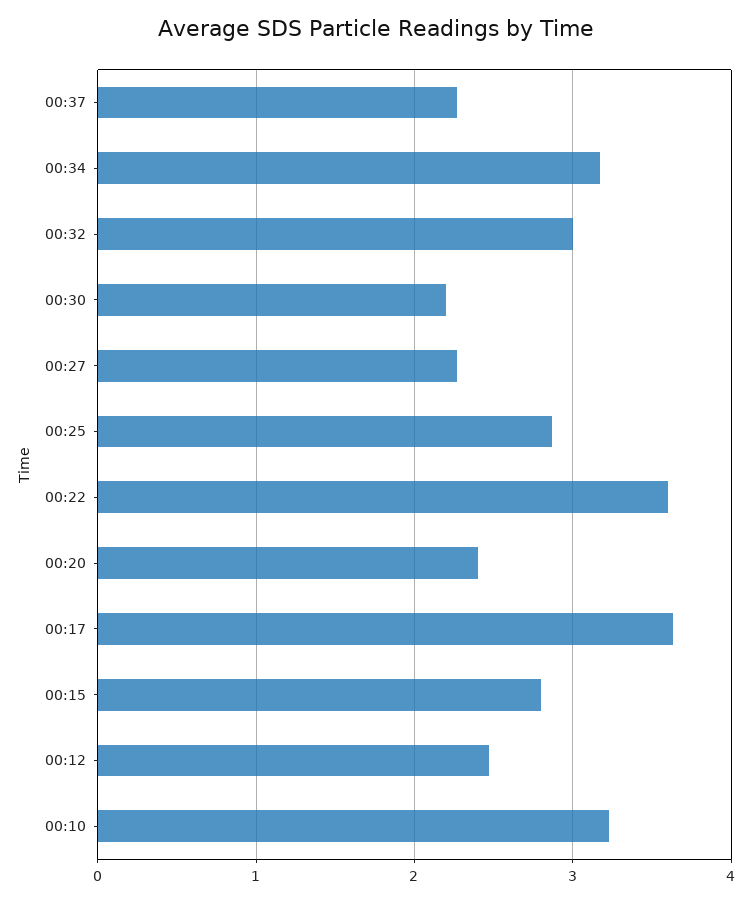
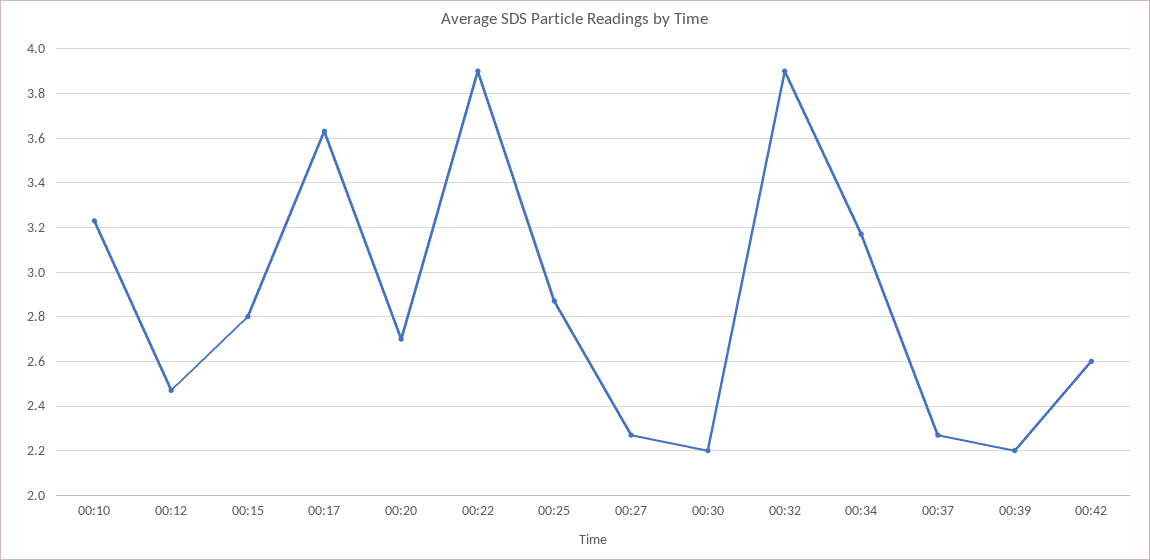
00:32: 3 -> 3.9
00:22: 3.6 -> 3.9
00:20: 2.4 -> 2.7
00:39: none -> 2.2
00:42: none -> 2.6

